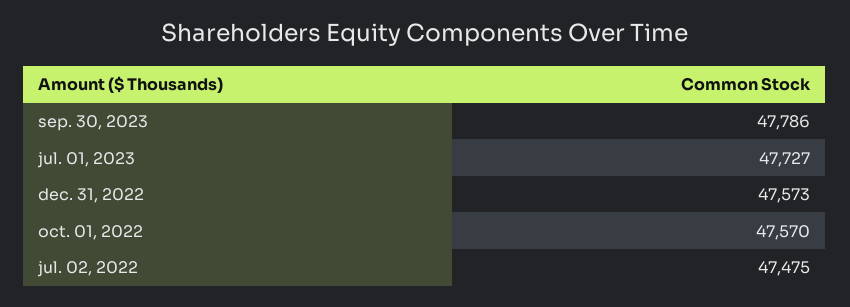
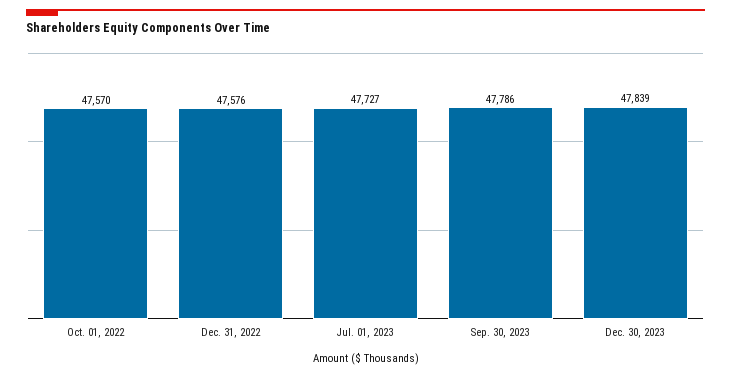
dec. 31, 2022: 47573 -> 47576
jul. 02, 2022: 47475 -> none
Dec. 30, 2023: none -> 47839

